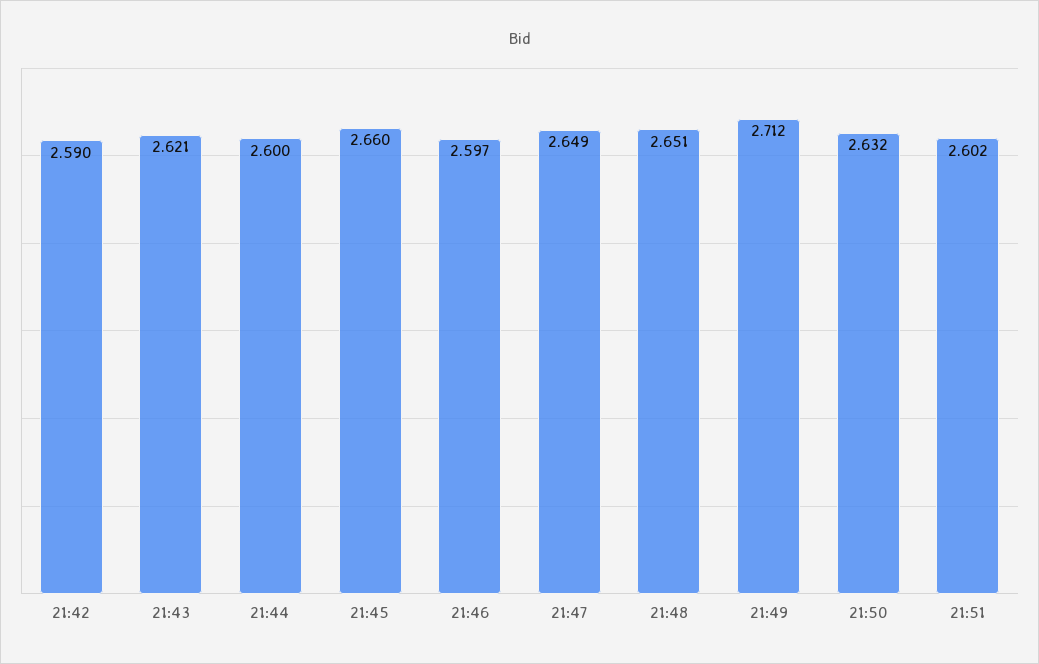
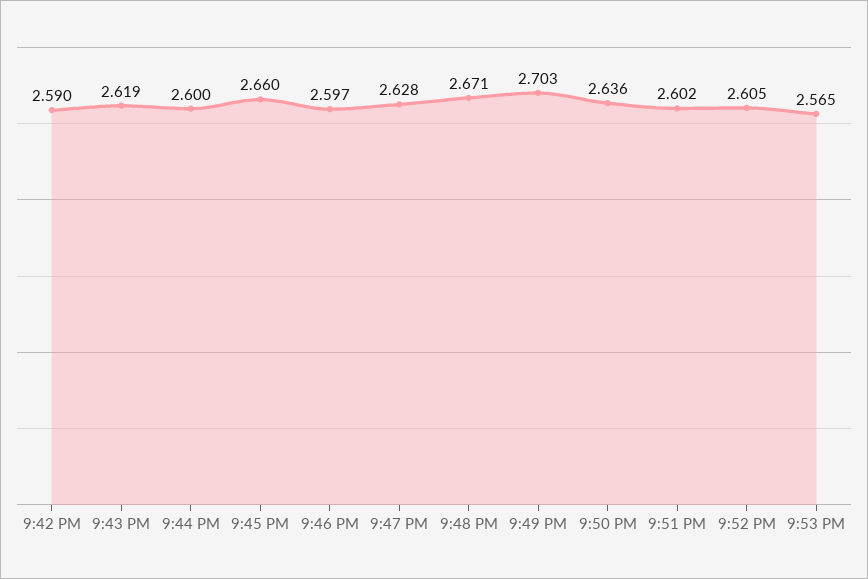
21:43: 2.621 -> 2.619
21:47: 2.649 -> 2.628
21:48: 2.651 -> 2.671
21:49: 2.712 -> 2.703
21:50: 2.632 -> 2.636
9:52 PM: none -> 2.605
9:53 PM: none -> 2.565

